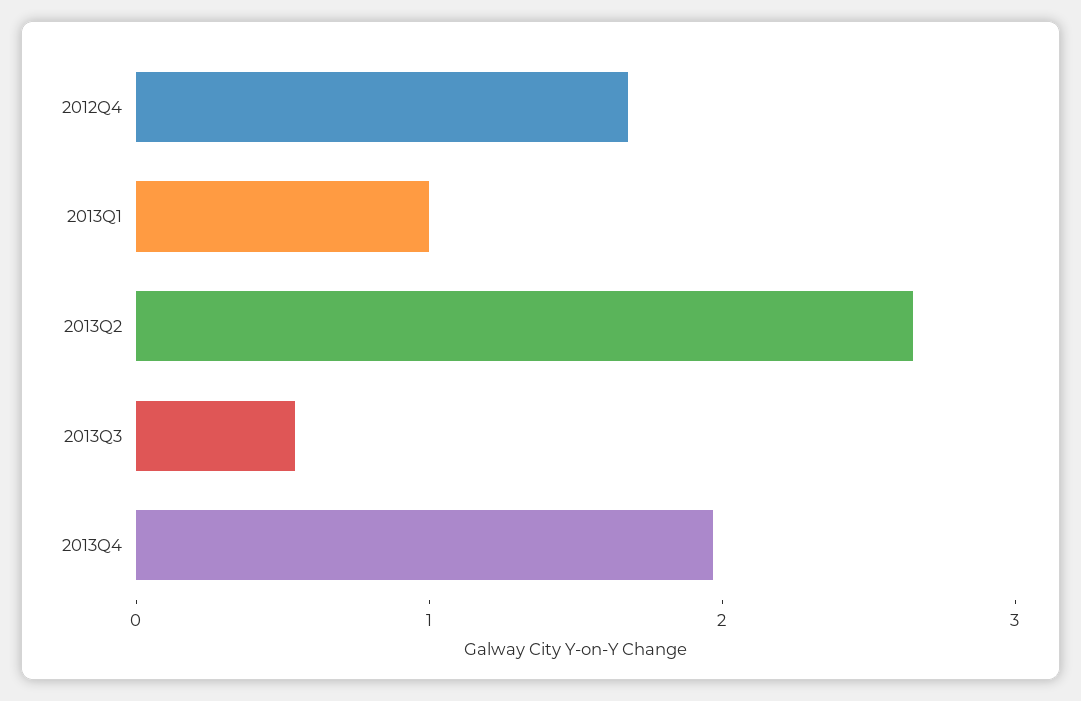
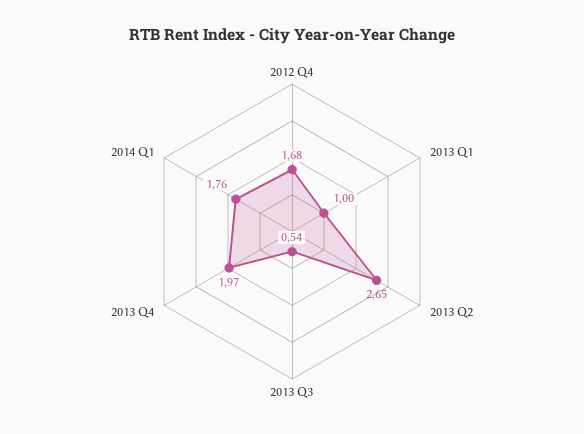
2014 Q1: none -> 1.76

